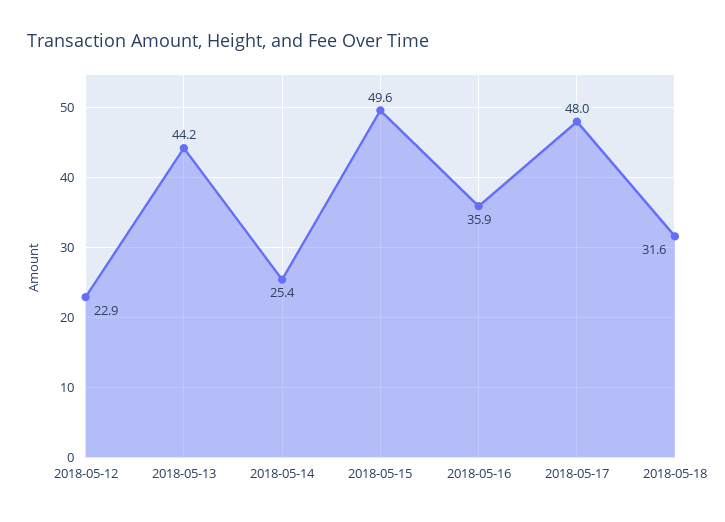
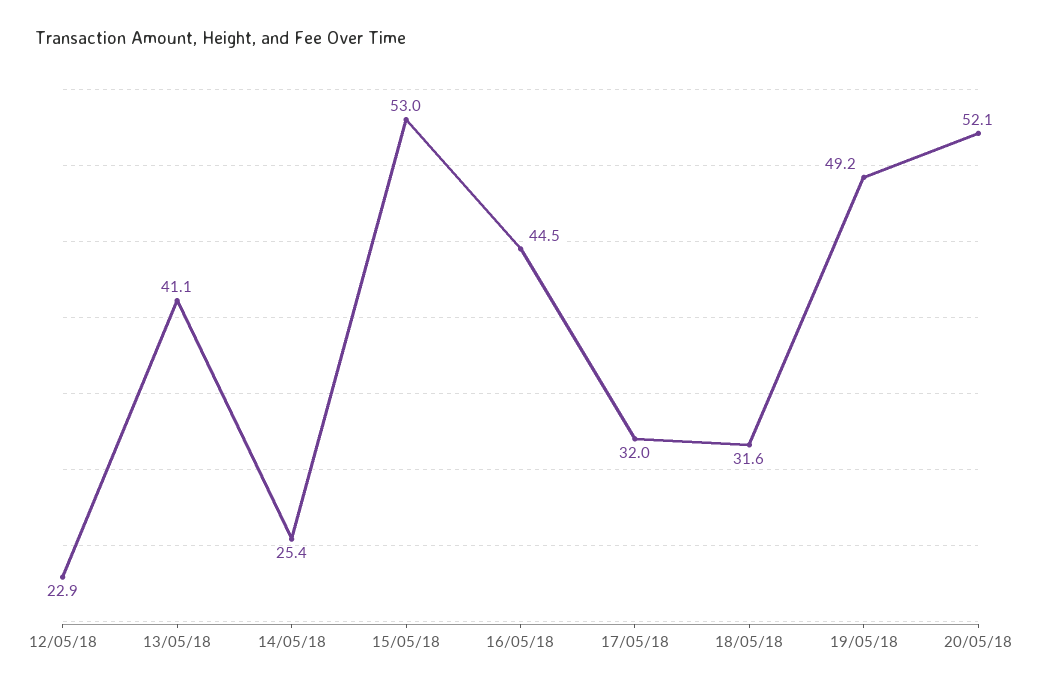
2018-05-13: 44.2 -> 41.1
2018-05-15: 49.6 -> 53
2018-05-16: 35.9 -> 44.5
2018-05-17: 48 -> 32
19/05/18: none -> 49.2
20/05/18: none -> 52.1

